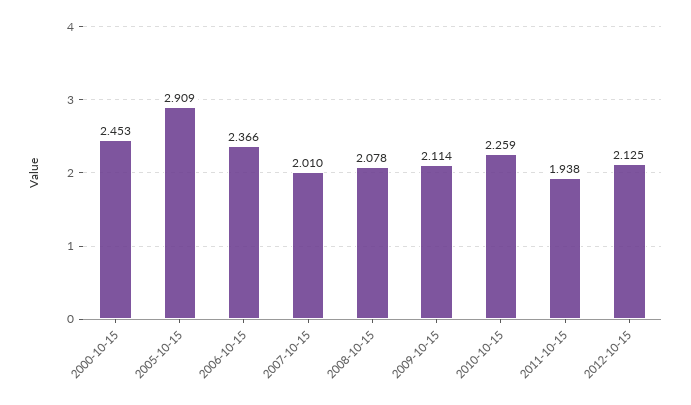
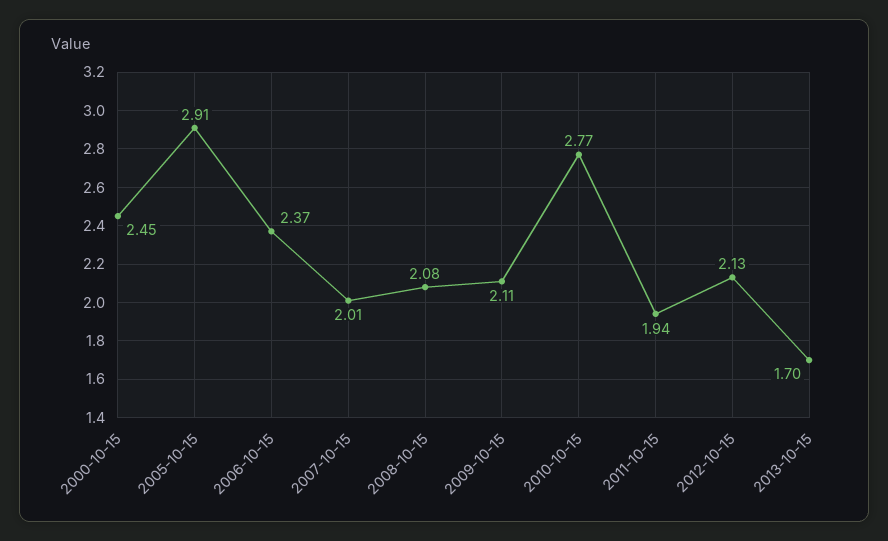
2010-10-15: 2.259 -> 2.77
2013-10-15: none -> 1.7

